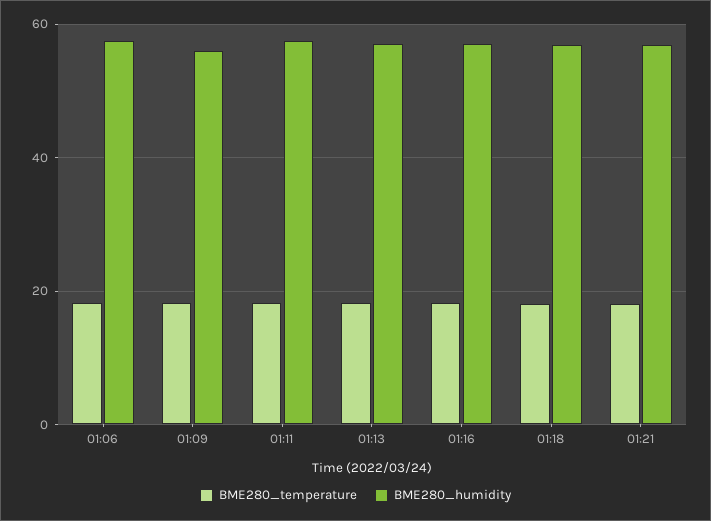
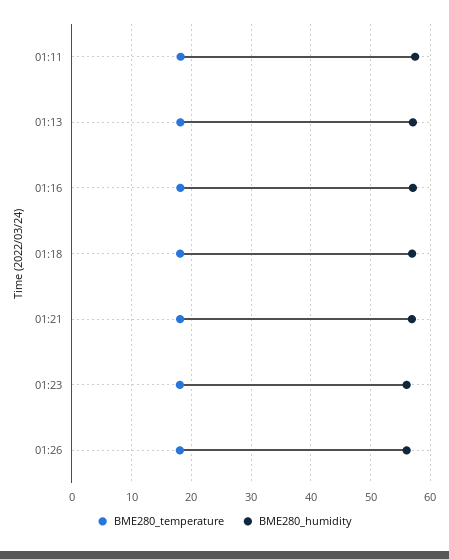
BME280_temperature, 01:06: 18 -> none
BME280_humidity, 01:06: 58 -> none
BME280_temperature, 01:09: 18 -> none
BME280_humidity, 01:09: 56 -> none
BME280_temperature, 01:23: none -> 18
BME280_humidity, 01:23: none -> 56
BME280_temperature, 01:26: none -> 18
BME280_humidity, 01:26: none -> 56

